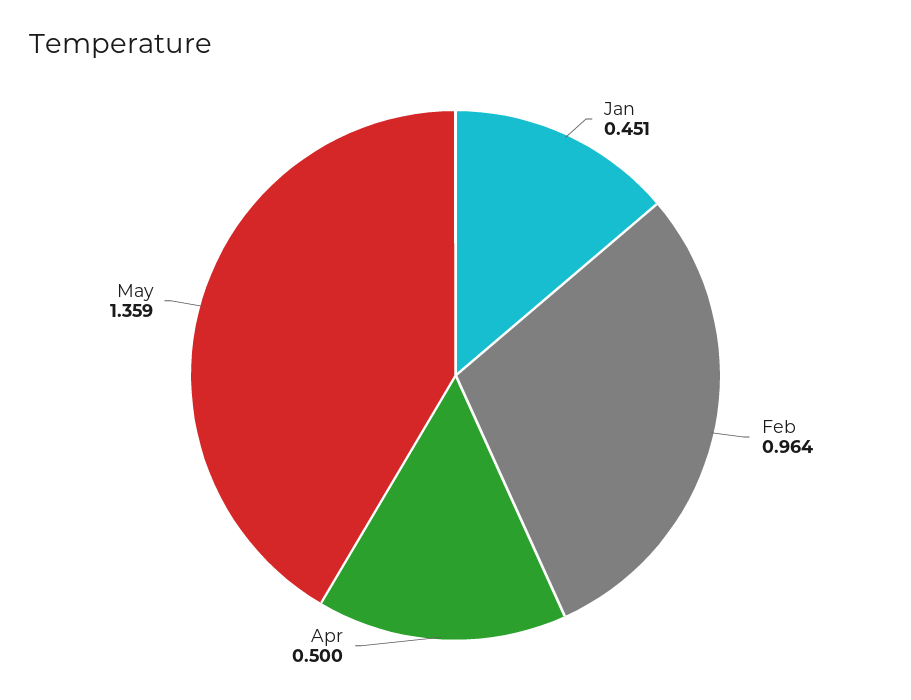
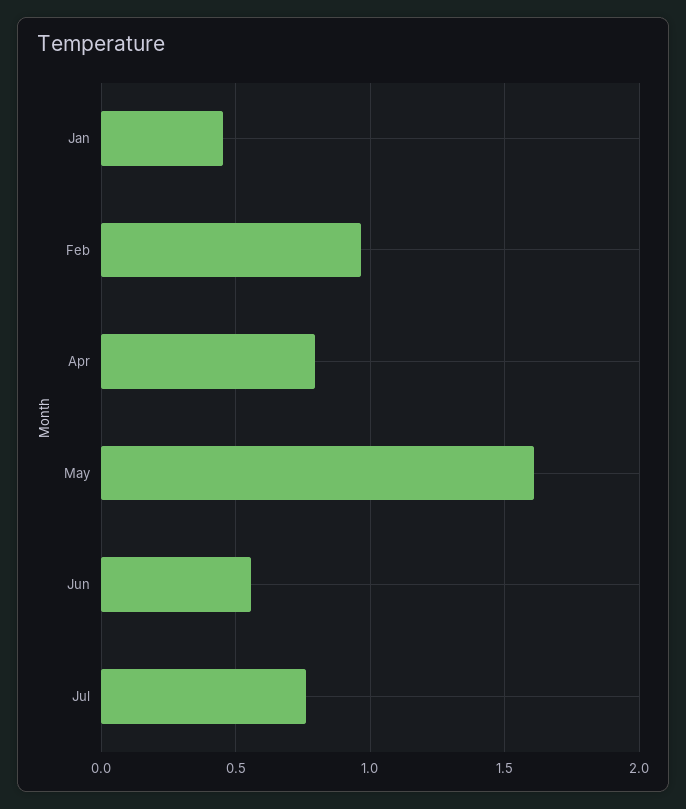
Apr: 0.5 -> 0.8
May: 1.359 -> 1.6
Jun: none -> 0.55
Jul: none -> 0.75

